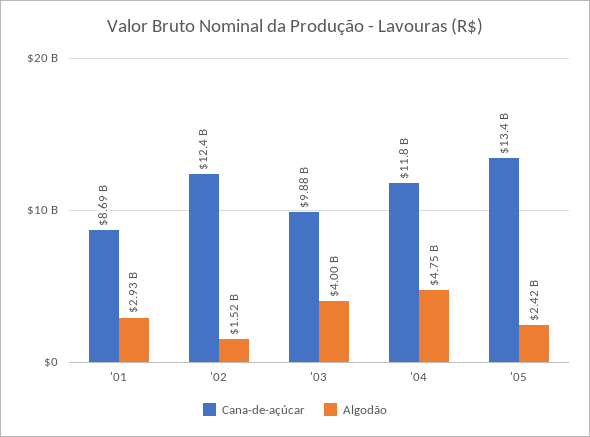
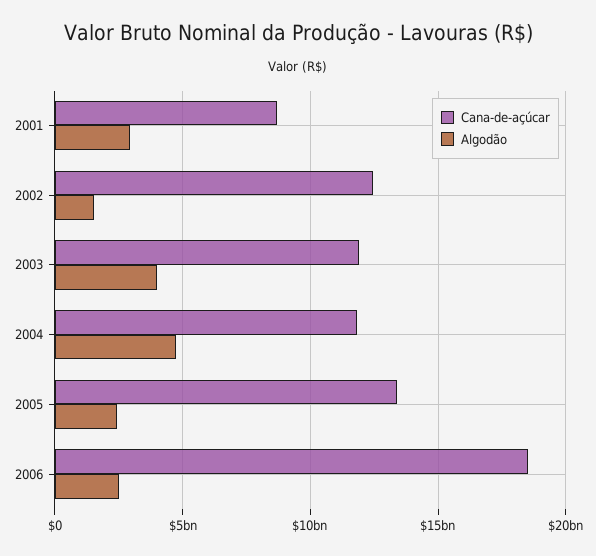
Cana-de-açúcar, '03: 9880000000 -> 12000000000
Cana-de-açúcar, 2006: none -> 18500000000
Algodão, 2006: none -> 2500000000

